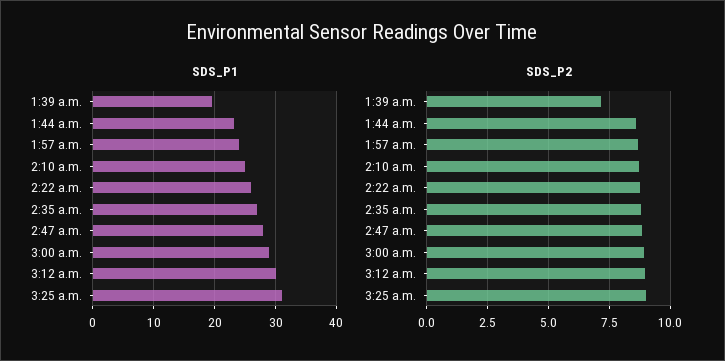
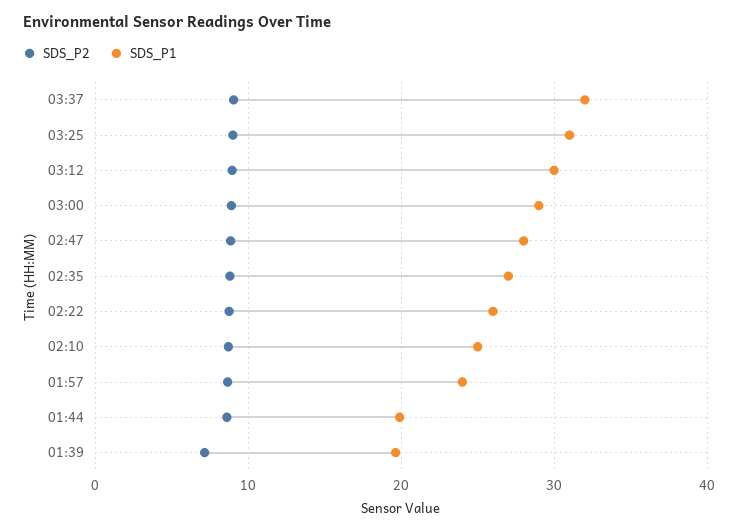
SDS_P1, 1:44 a.m.: 23 -> 20
SDS_P2, 03:37: none -> 9
SDS_P1, 03:37: none -> 32

